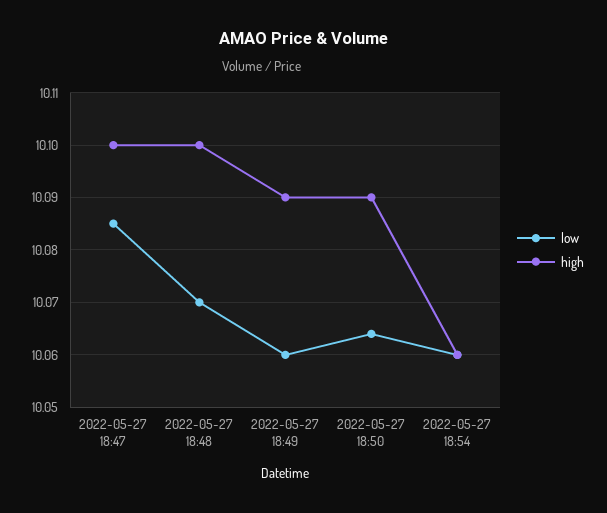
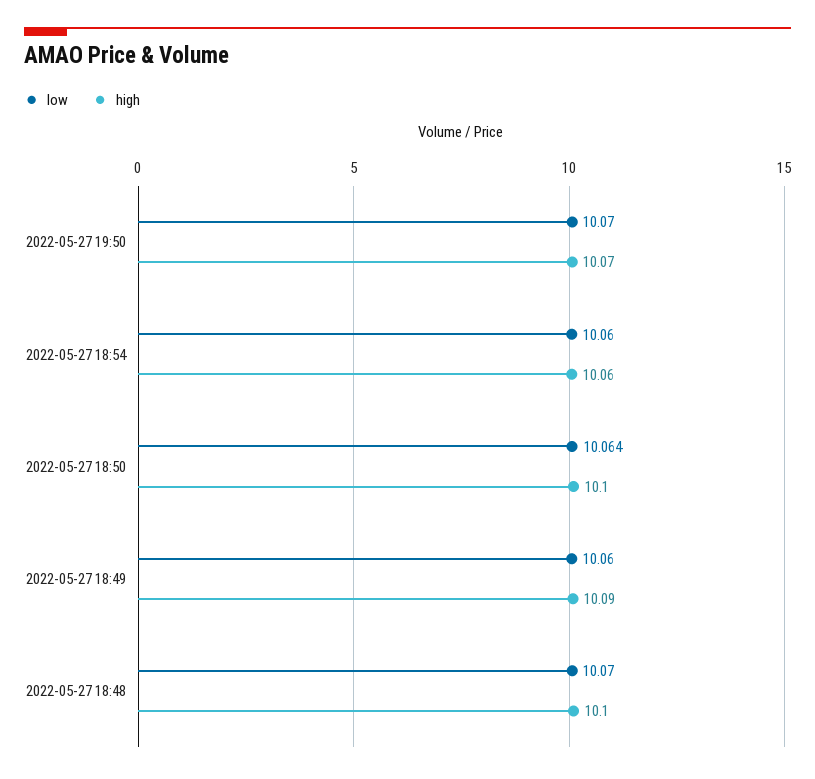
low, 2022-05-27 18:47: 10.085 -> none
high, 2022-05-27 18:47: 10.1 -> none
high, 2022-05-27 18:50: 10.09 -> 10.1
low, 2022-05-27 19:50: none -> 10.07
high, 2022-05-27 19:50: none -> 10.07

